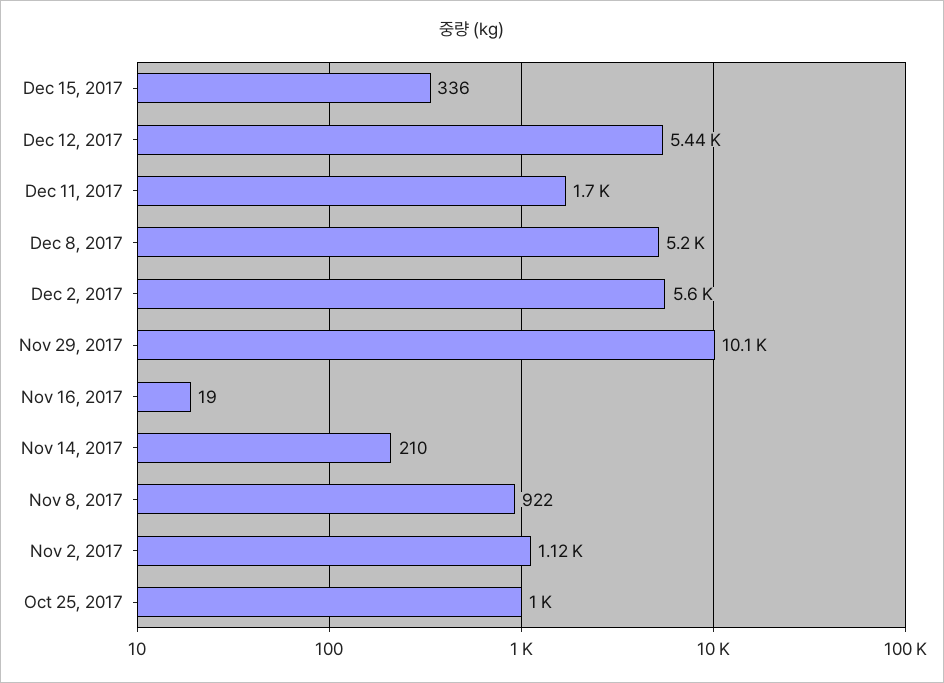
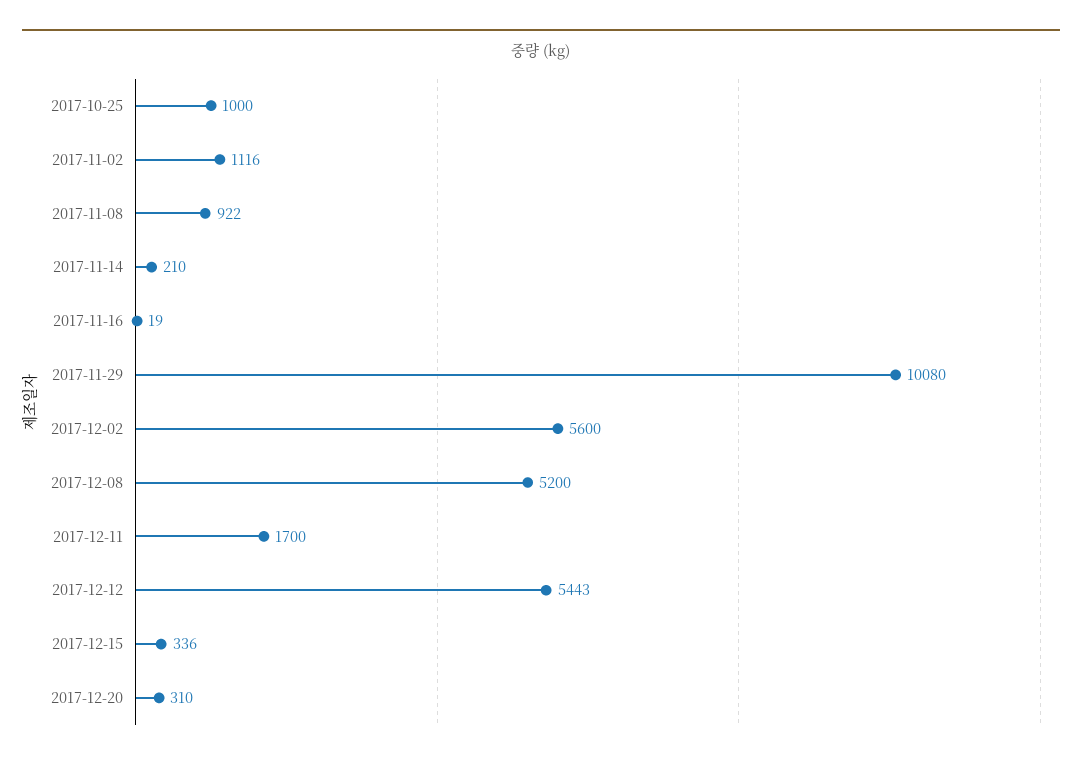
2017-12-20: none -> 310

